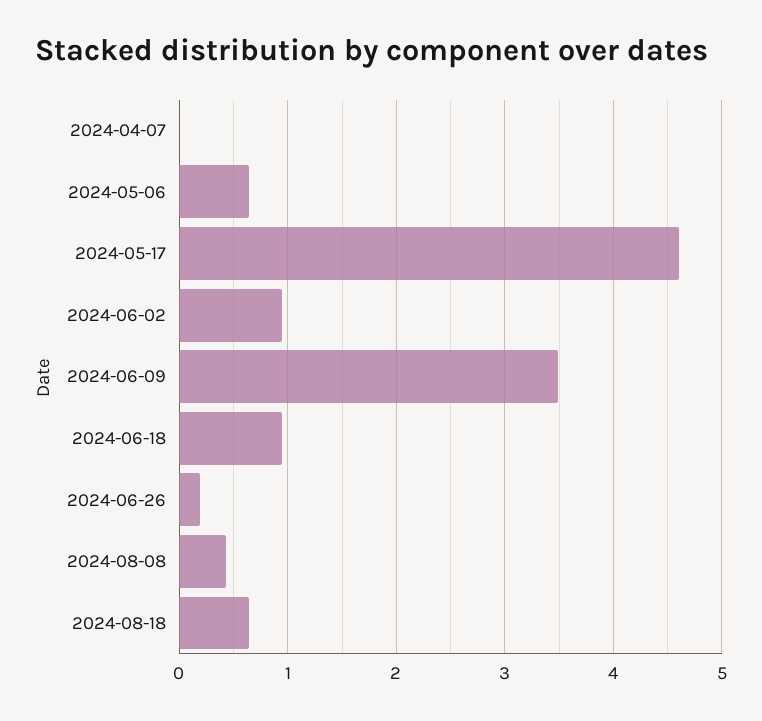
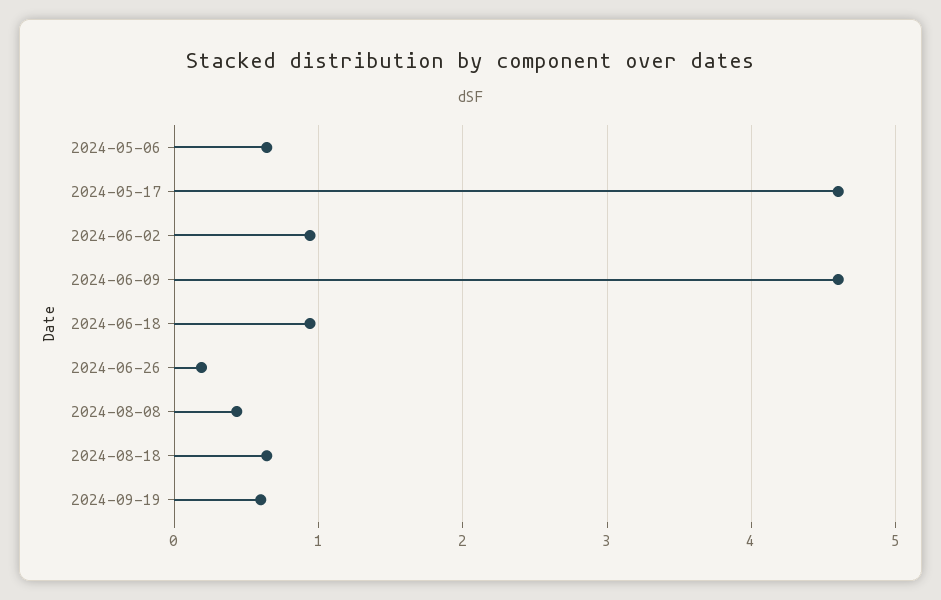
2024-04-07: 0 -> none
2024-06-09: 3.5 -> 4.6
2024-09-19: none -> 0.6

